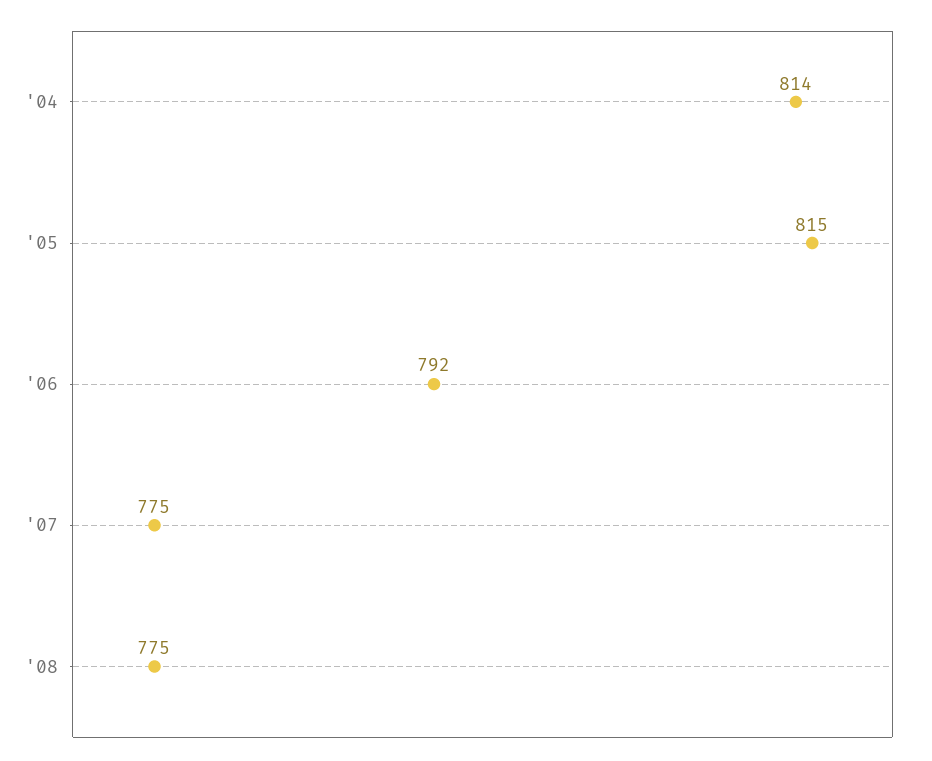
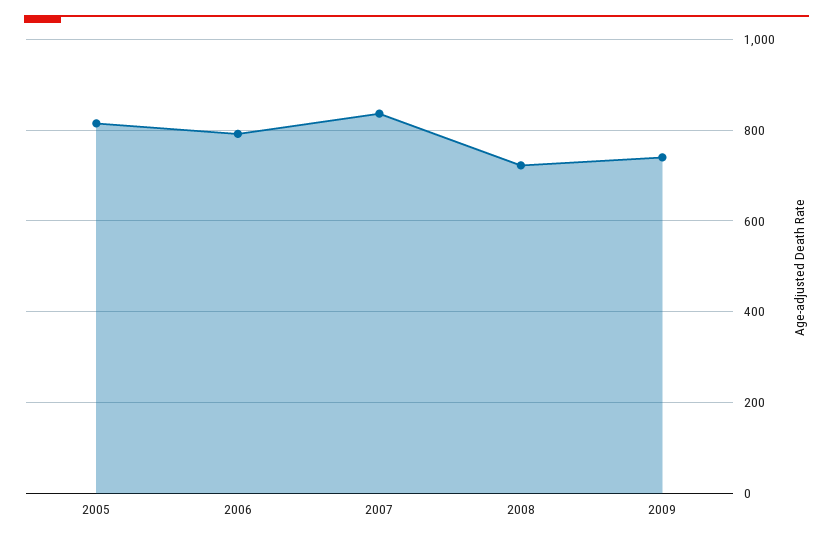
'04: 814 -> none
'07: 775 -> 840
'08: 775 -> 720
2009: none -> 740

